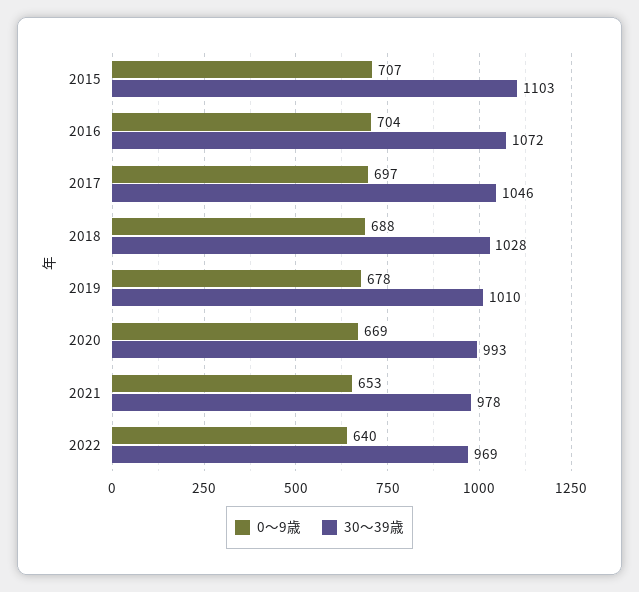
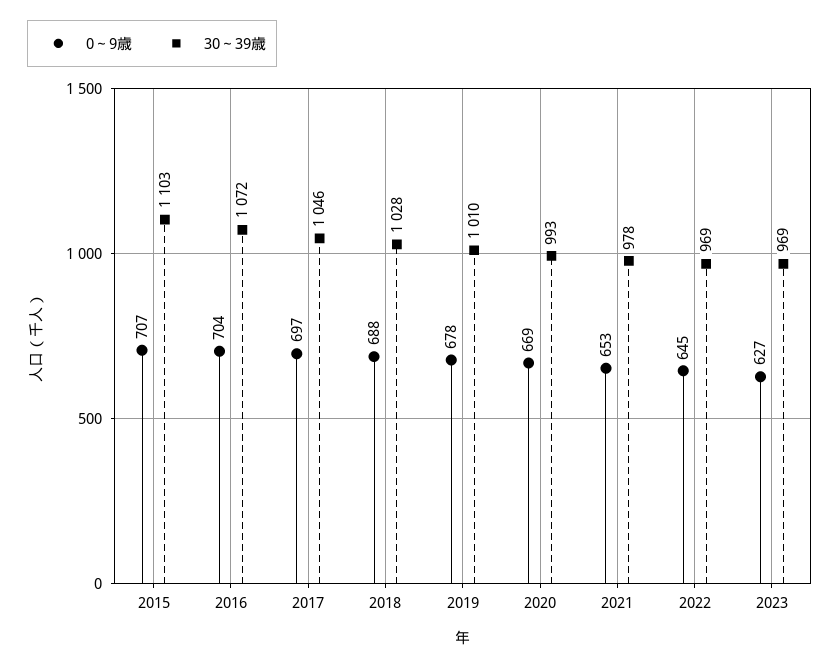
0～9歳, 2022: 640 -> 645
0～9歳, 2023: none -> 627
30～39歳, 2023: none -> 969

